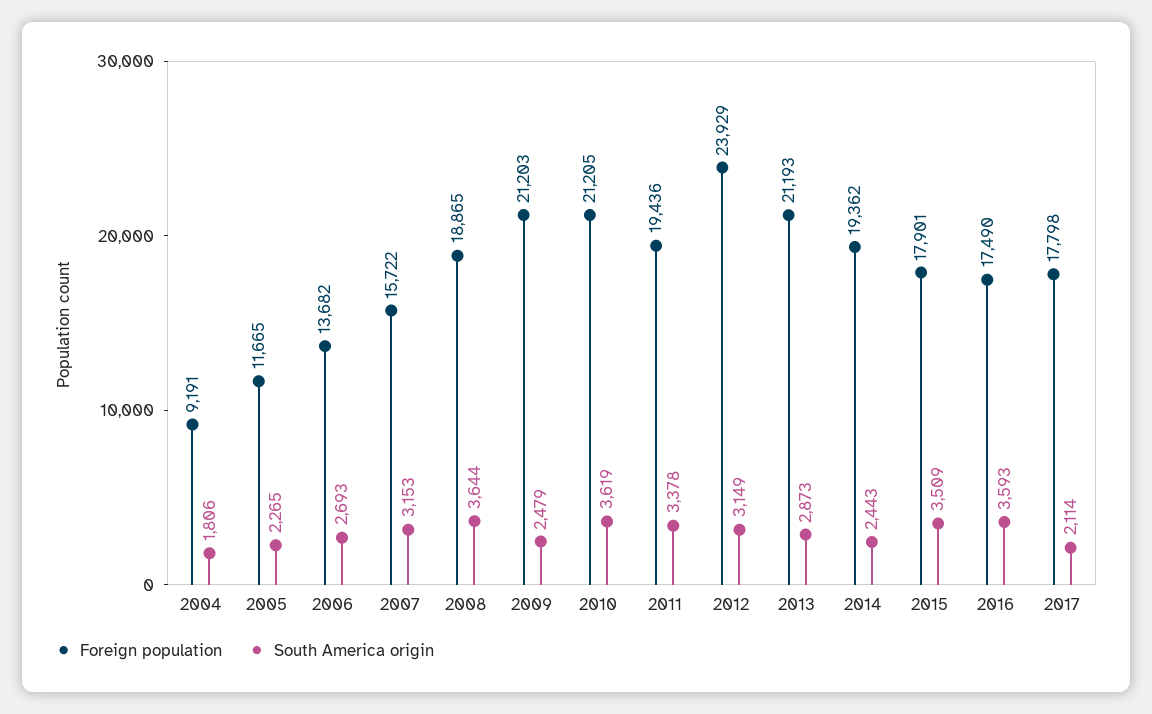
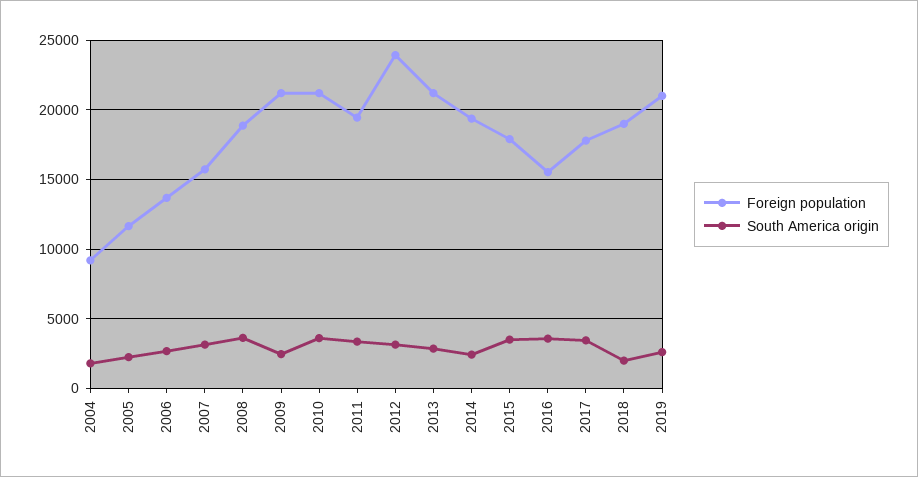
Foreign population, 2016: 17490 -> 15500
South America origin, 2017: 2114 -> 3500
Foreign population, 2018: none -> 19000
South America origin, 2018: none -> 2000
Foreign population, 2019: none -> 21000
South America origin, 2019: none -> 2500

